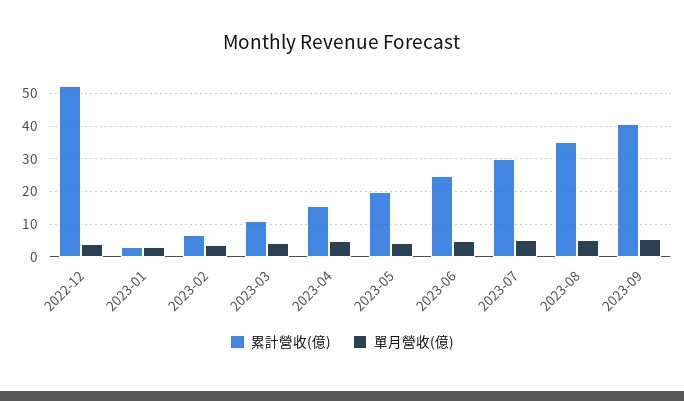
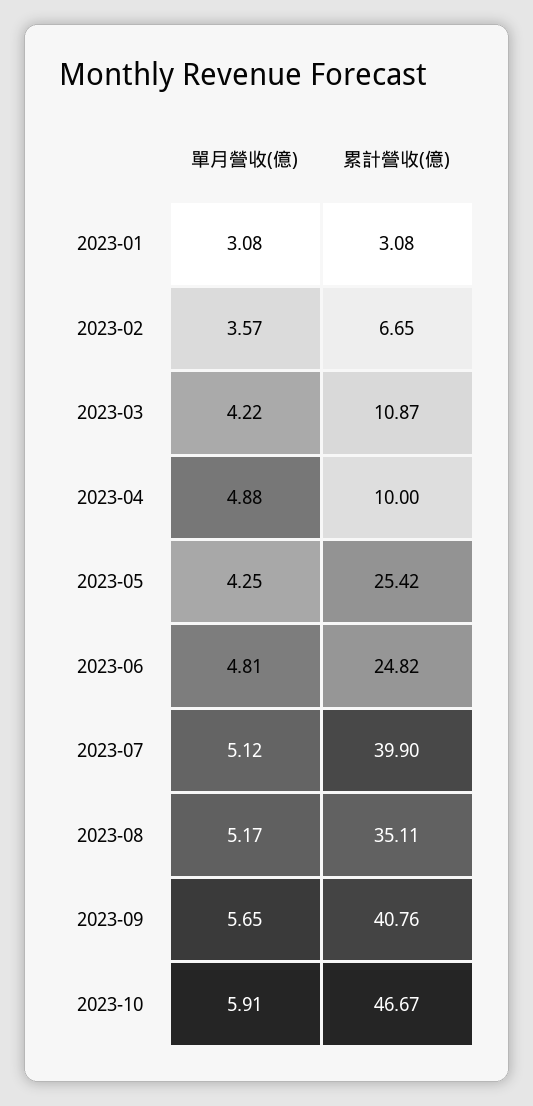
累計營收(億), 2022-12: 52 -> none
單月營收(億), 2022-12: 4 -> none
累計營收(億), 2023-04: 16 -> 10
累計營收(億), 2023-05: 20 -> 25.42
累計營收(億), 2023-07: 30 -> 39.9
單月營收(億), 2023-10: none -> 5.91
累計營收(億), 2023-10: none -> 46.67

